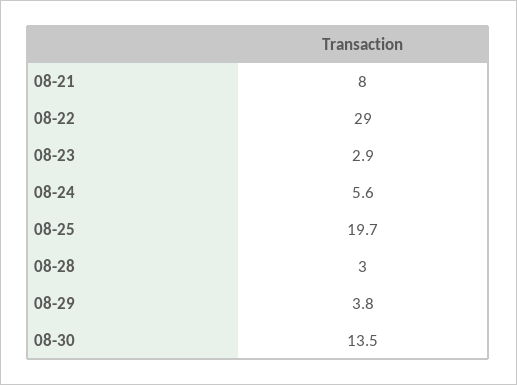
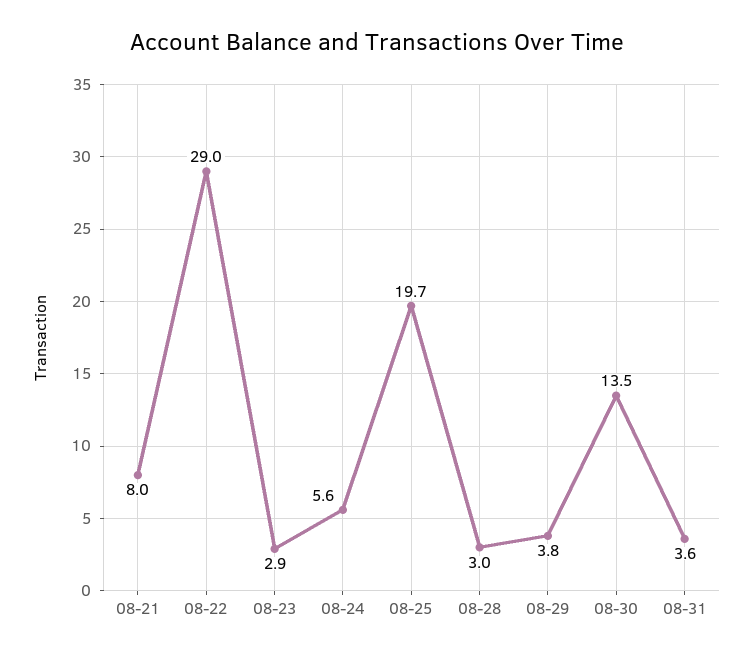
08-31: none -> 3.6

